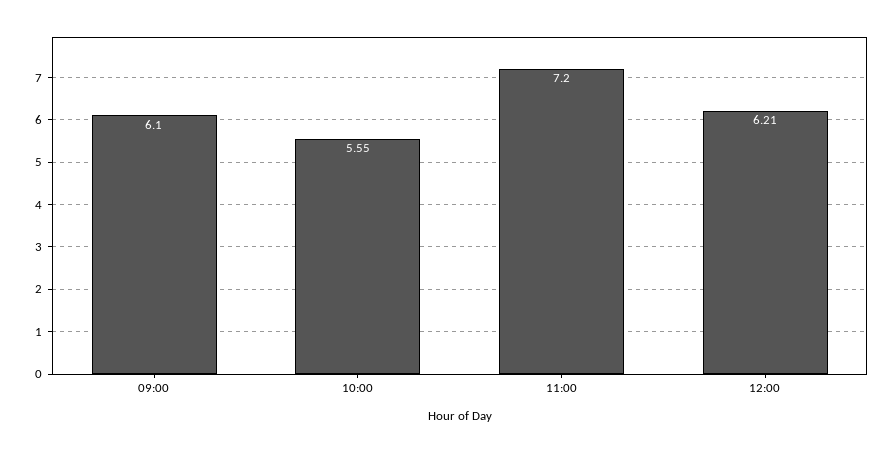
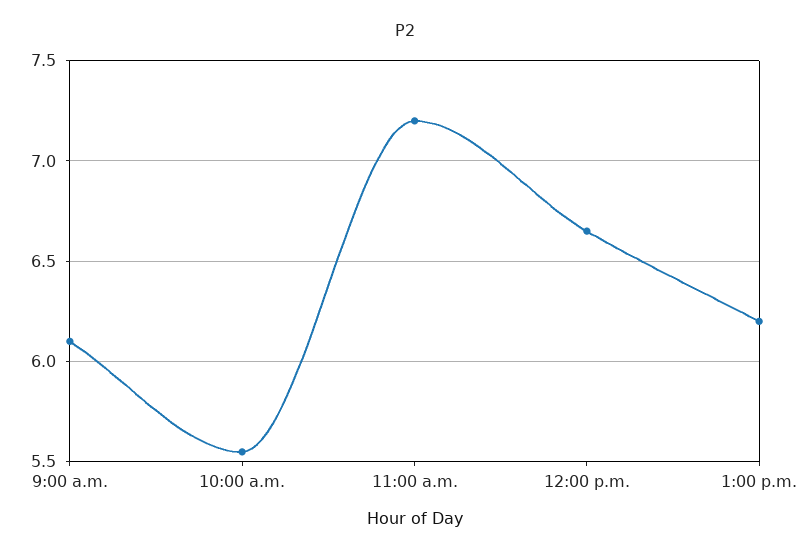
12:00: 6.21 -> 6.65
1:00 p.m.: none -> 6.2

